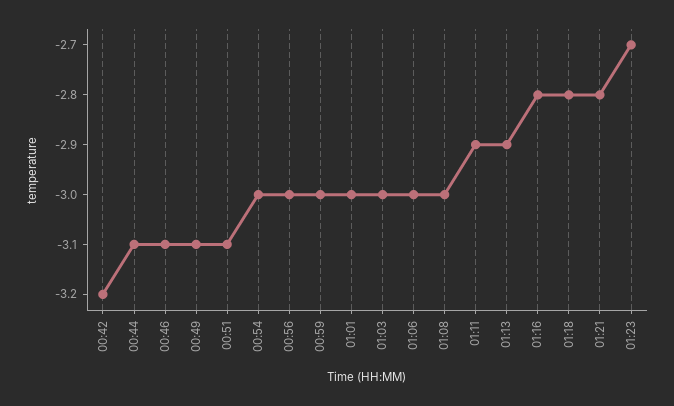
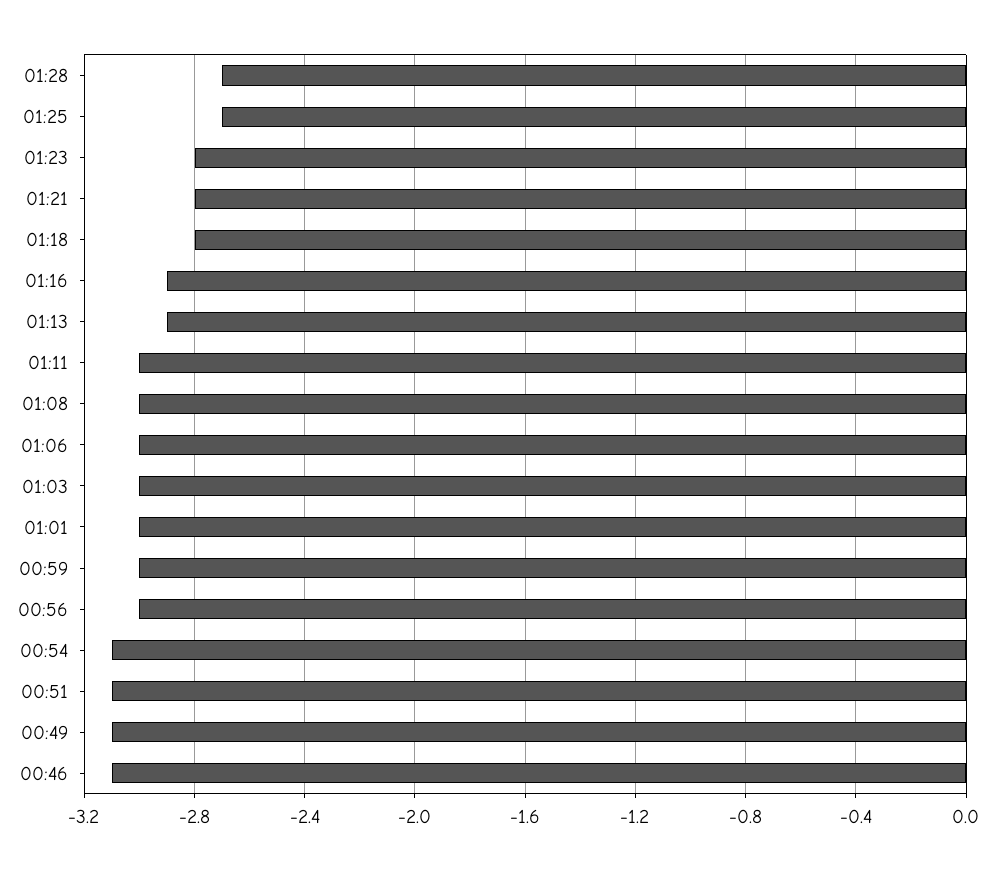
00:42: -3.2 -> none
00:44: -3.1 -> none
00:54: -3 -> -3.1
01:11: -2.9 -> -3
01:16: -2.8 -> -2.9
01:23: -2.7 -> -2.8
01:28: none -> -2.7
01:25: none -> -2.7

